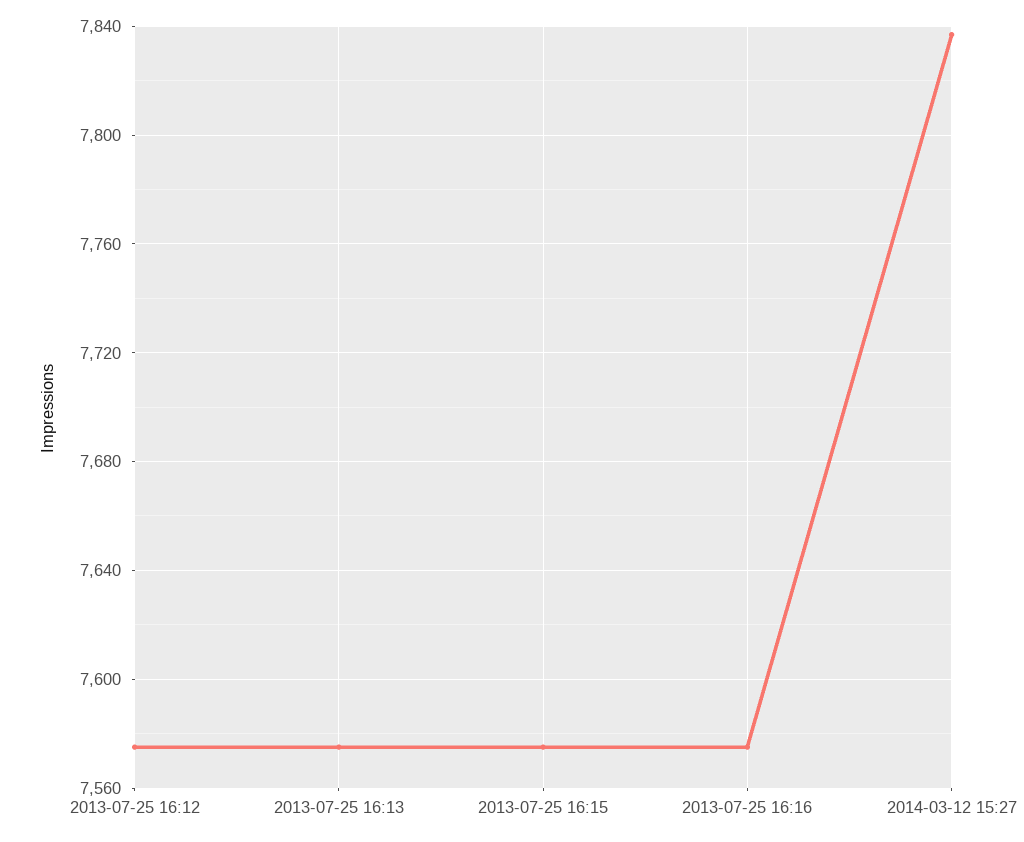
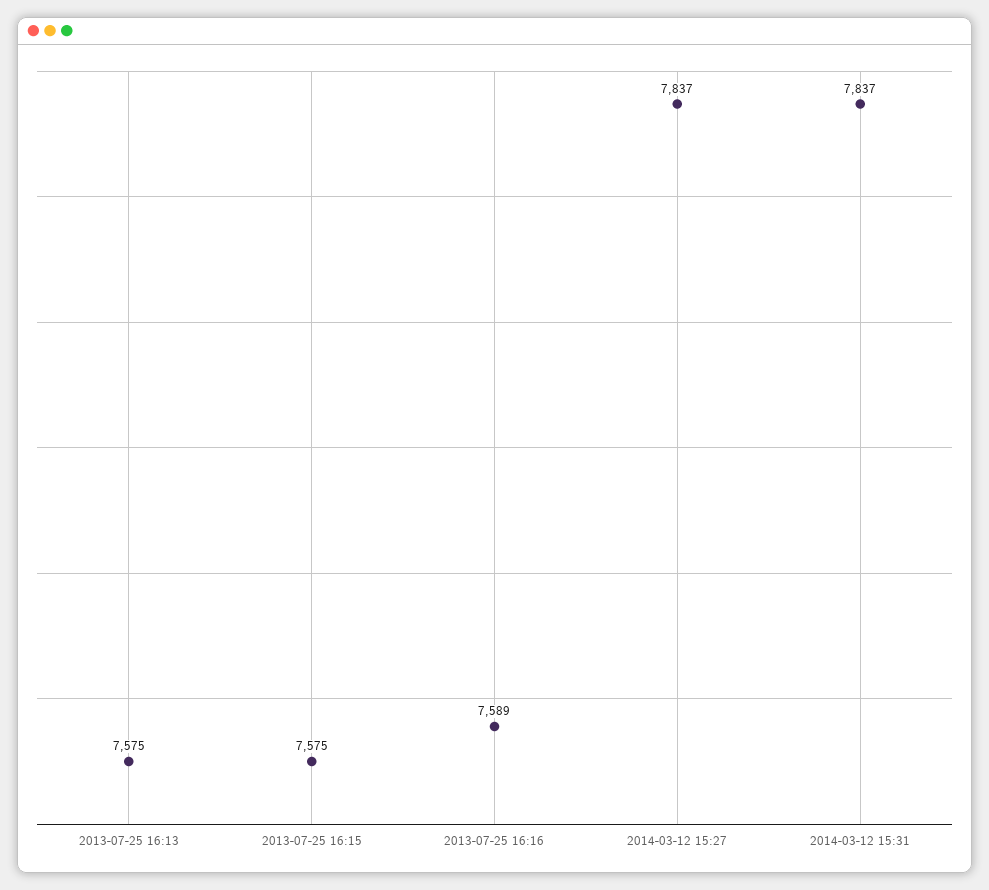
2013-07-25 16:12: 7575 -> none
2013-07-25 16:16: 7575 -> 7589
2014-03-12 15:31: none -> 7837

